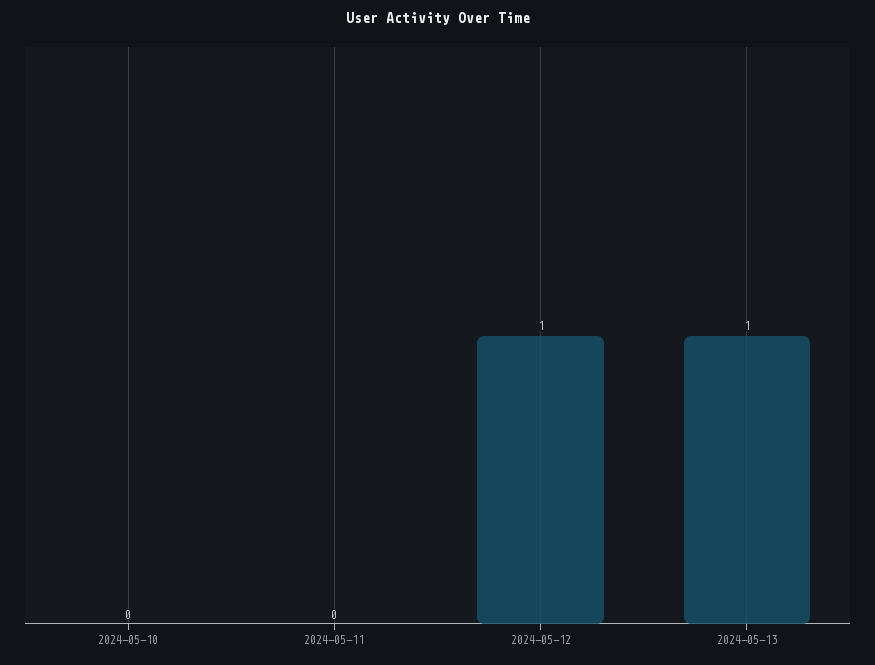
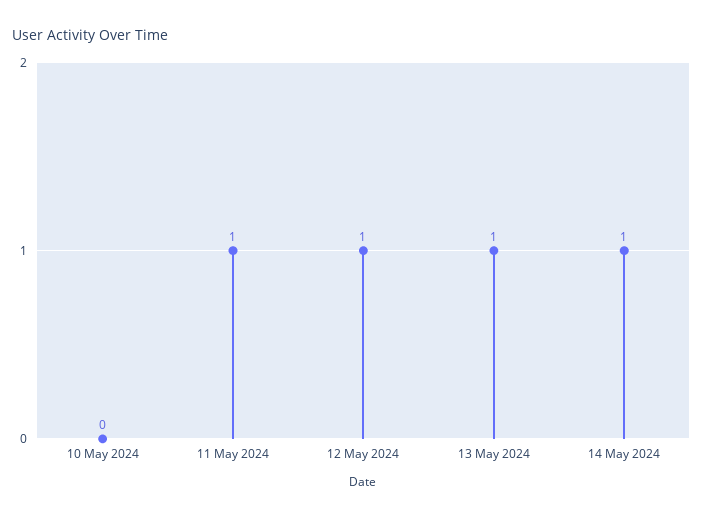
2024-05-11: 0 -> 1
14 May 2024: none -> 1

